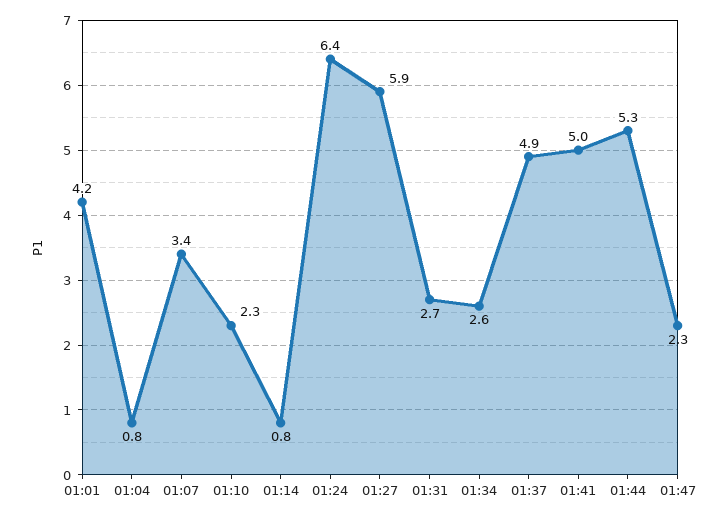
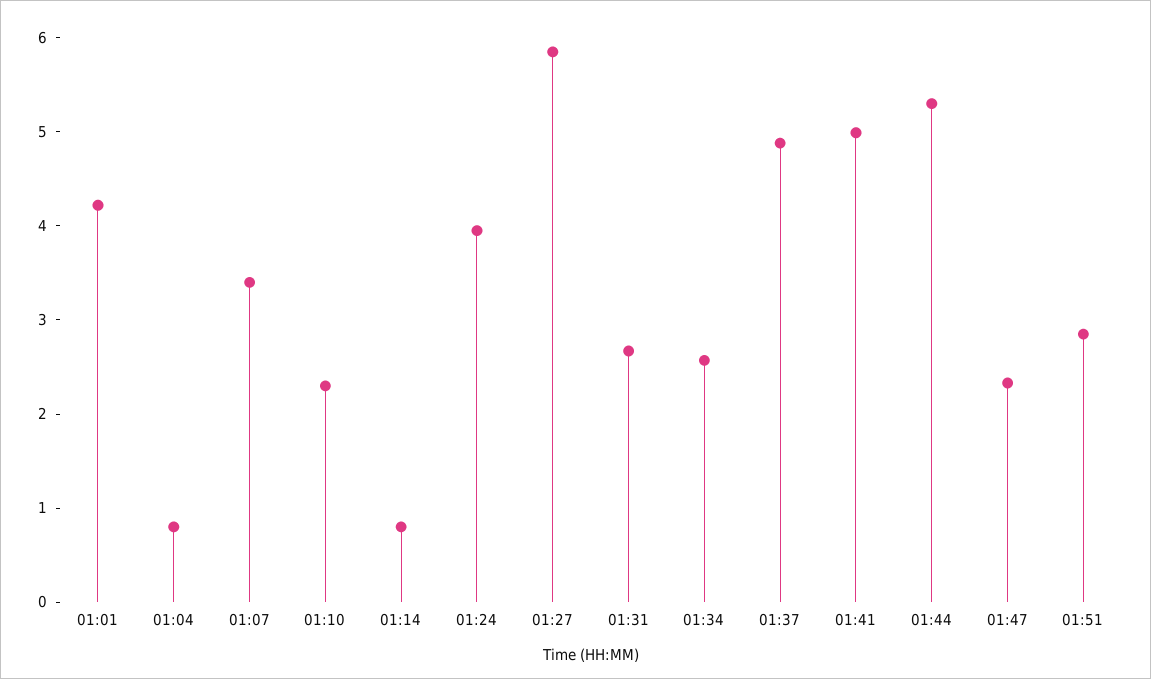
01:24: 6.4 -> 4
01:51: none -> 2.8

